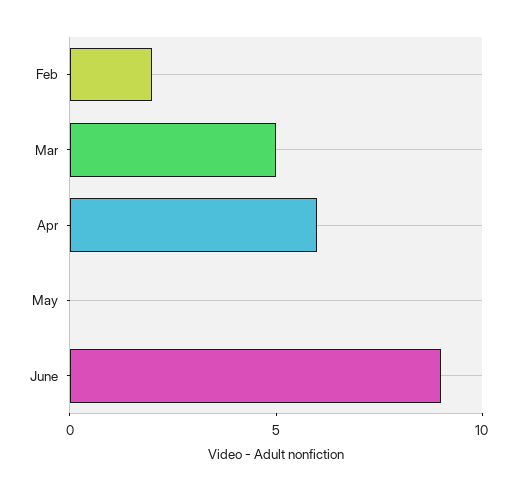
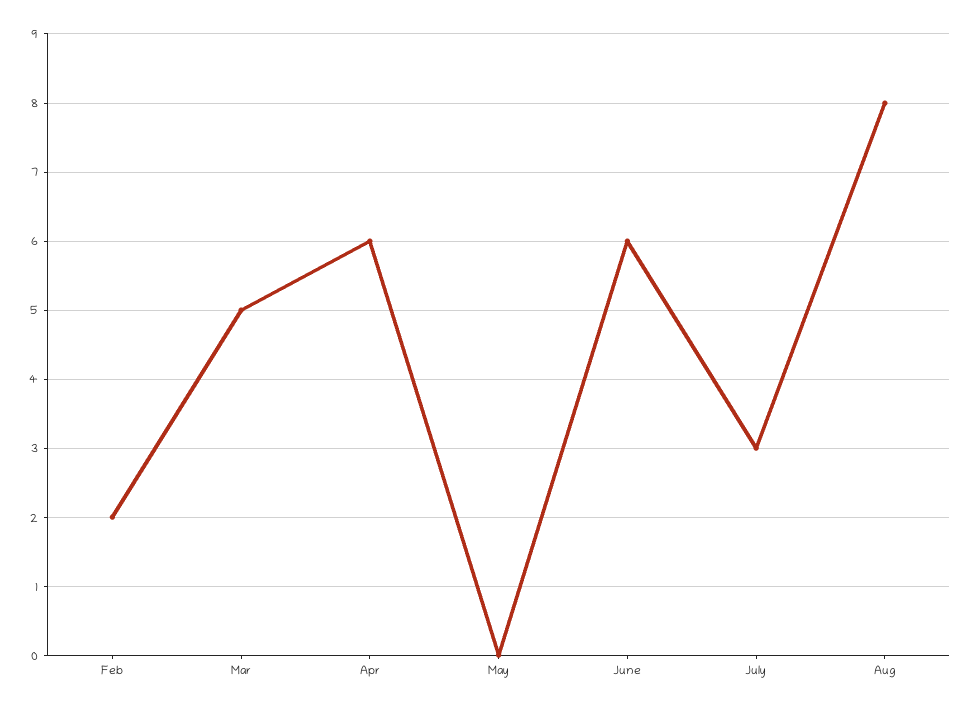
June: 9 -> 6
July: none -> 3
Aug: none -> 8

